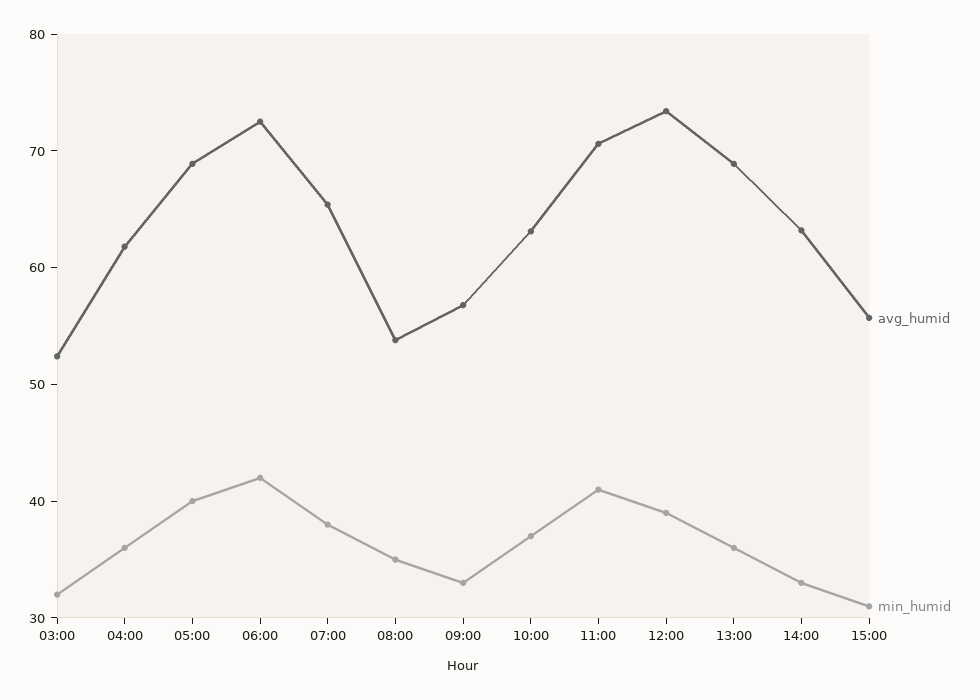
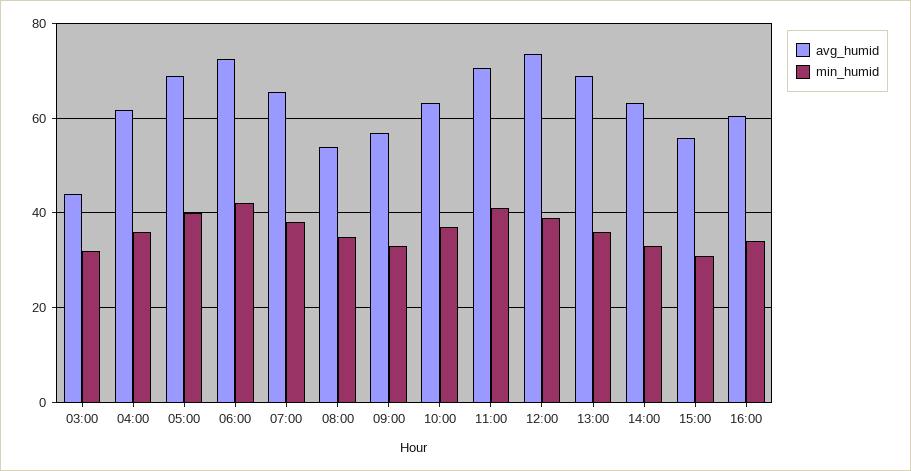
avg_humid, 03:00: 52 -> 44
avg_humid, 16:00: none -> 60
min_humid, 16:00: none -> 34

